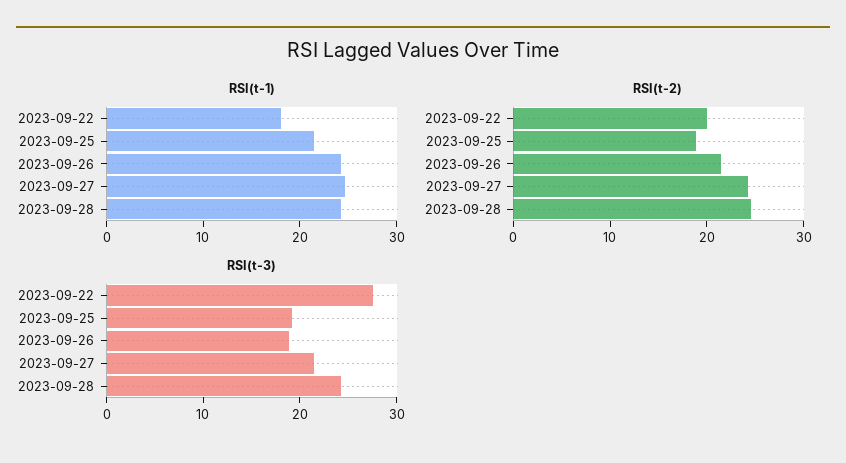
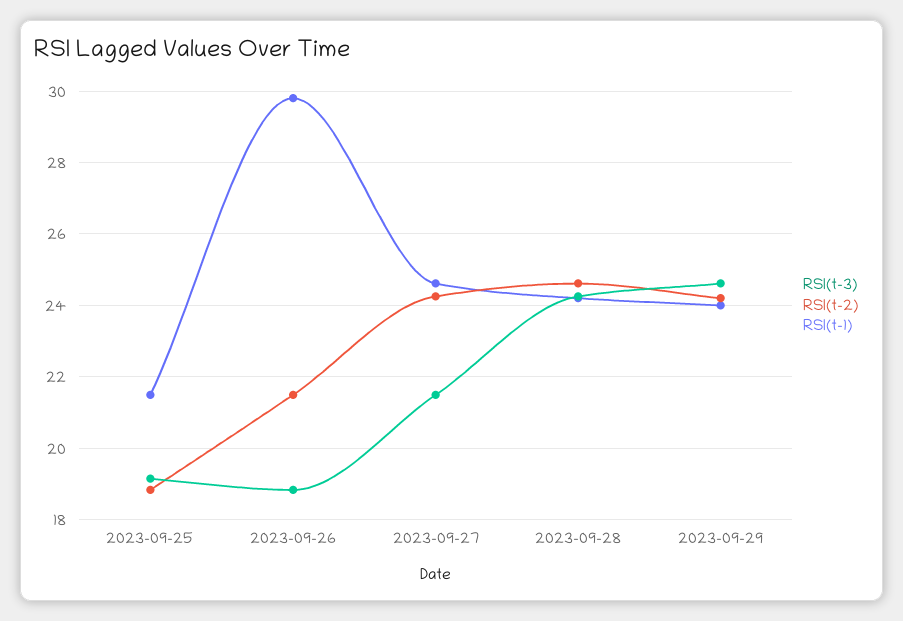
RSI(t-1), 2023-09-22: 18 -> none
RSI(t-1), 2023-09-26: 24 -> 29.8
RSI(t-2), 2023-09-22: 20 -> none
RSI(t-3), 2023-09-22: 28 -> none
RSI(t-3), 2023-09-29: none -> 24.6
RSI(t-2), 2023-09-29: none -> 24.2
RSI(t-1), 2023-09-29: none -> 24

